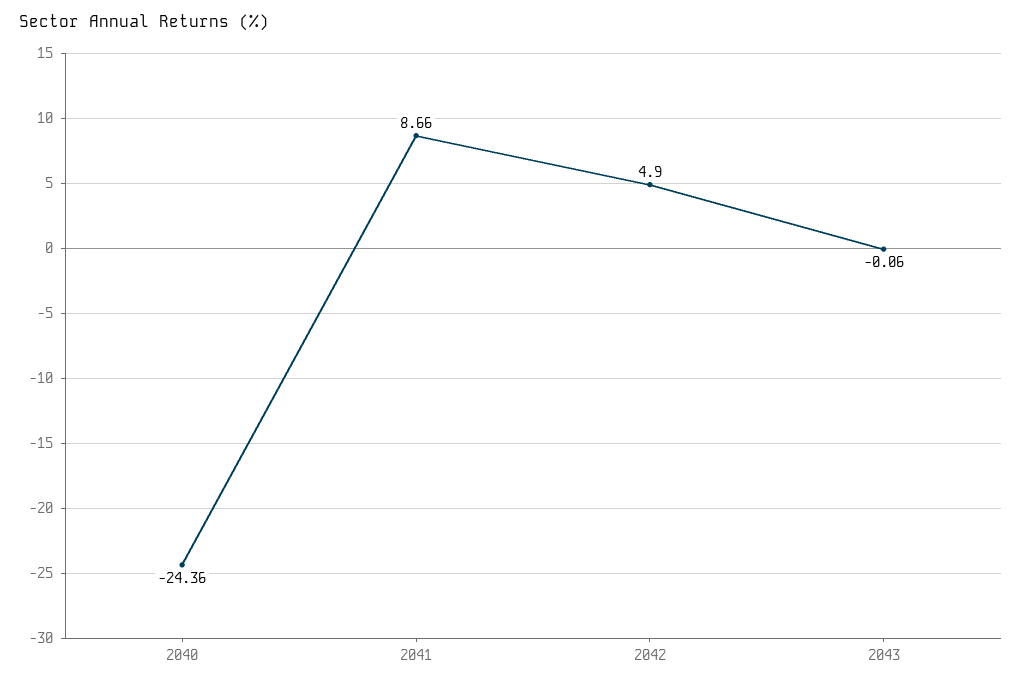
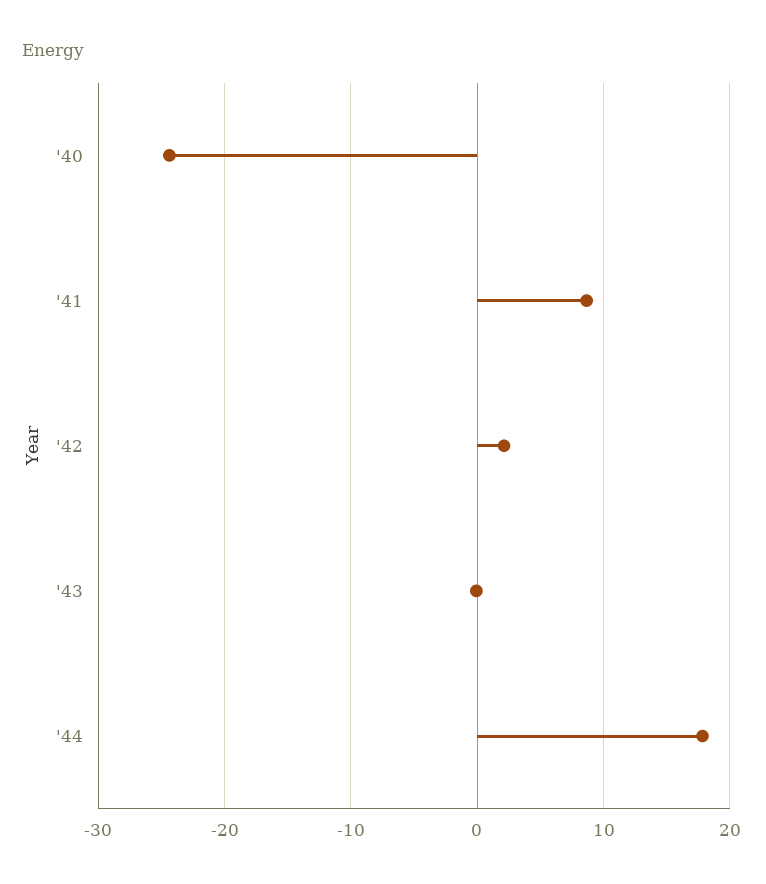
2042: 4.9 -> 2
'44: none -> 18

